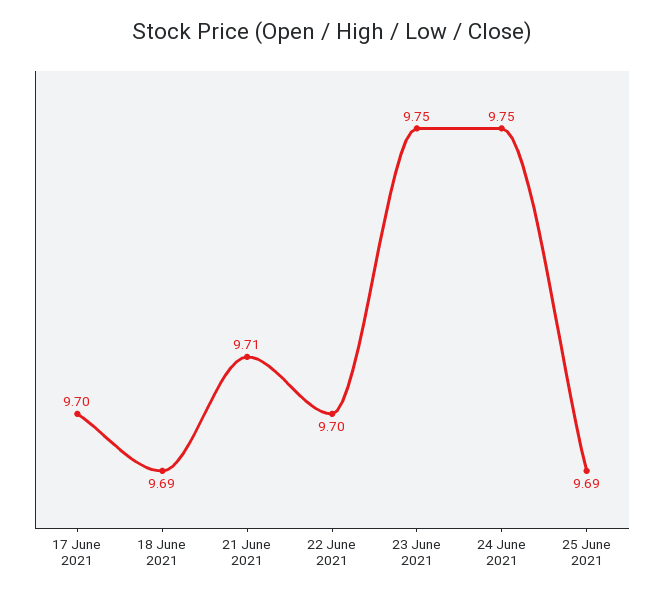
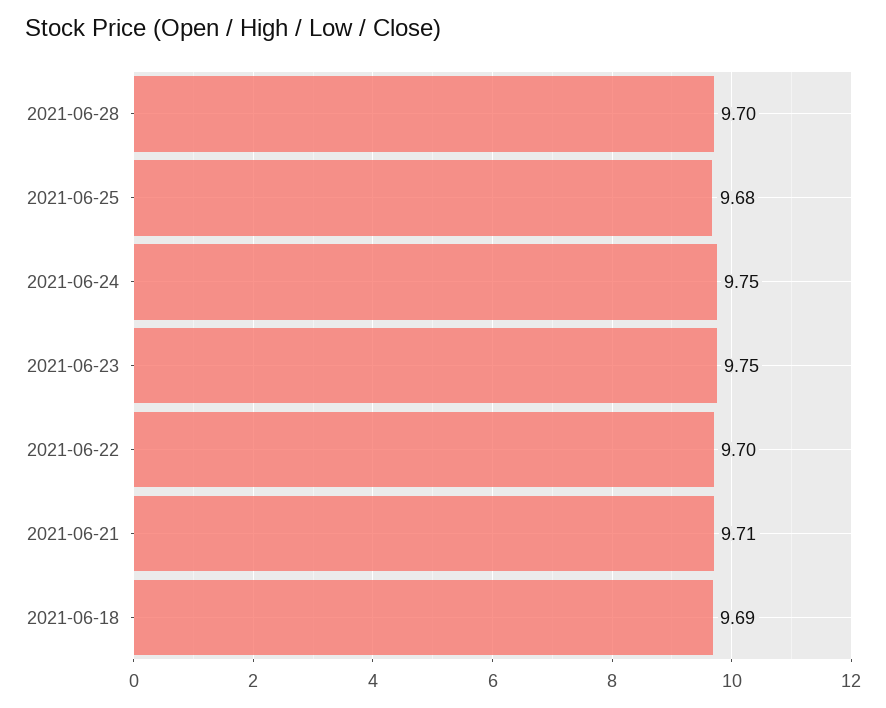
17 June 2021: 9.7 -> none
25 June 2021: 9.69 -> 9.68
2021-06-28: none -> 9.7

